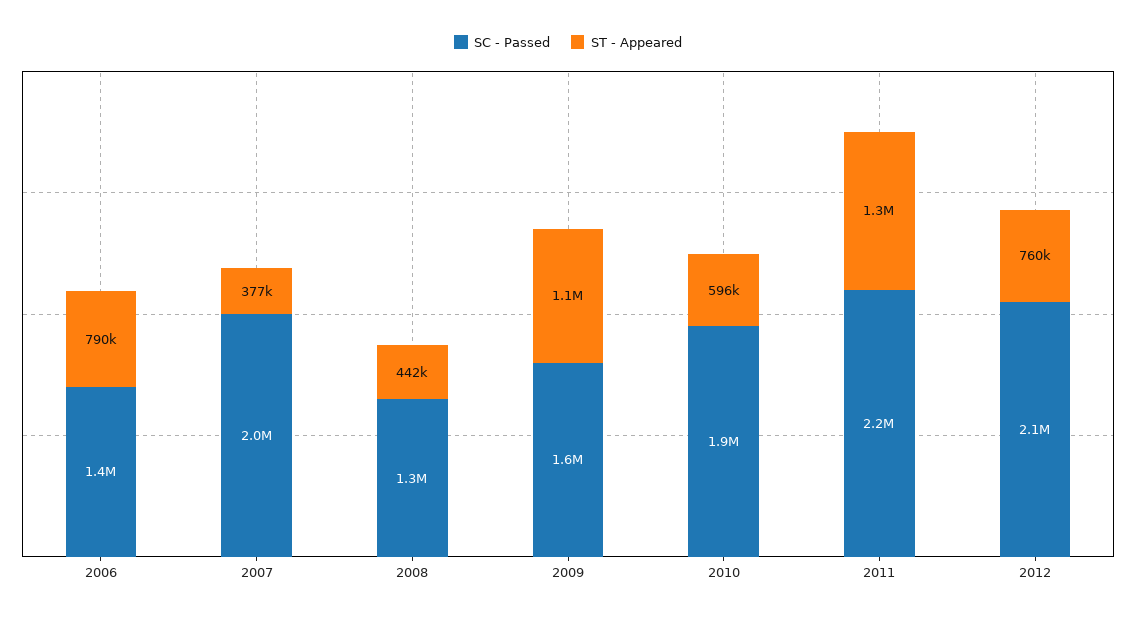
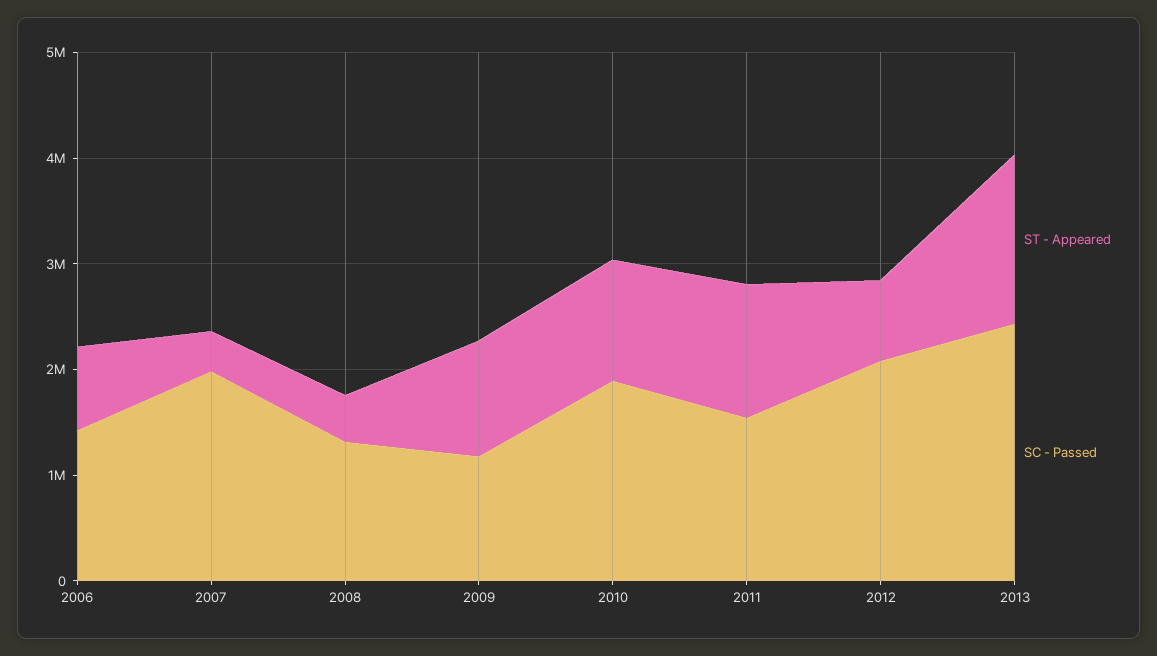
SC - Passed, 2009: 1600000 -> 1200000
ST - Appeared, 2010: 596000 -> 1200000
SC - Passed, 2011: 2200000 -> 1600000
ST - Appeared, 2013: none -> 1600000
SC - Passed, 2013: none -> 2400000

